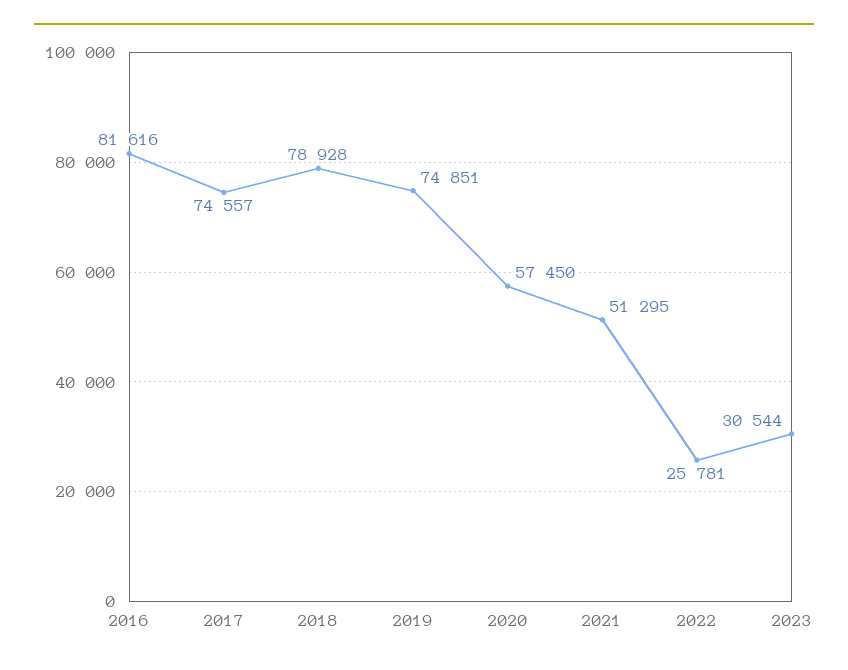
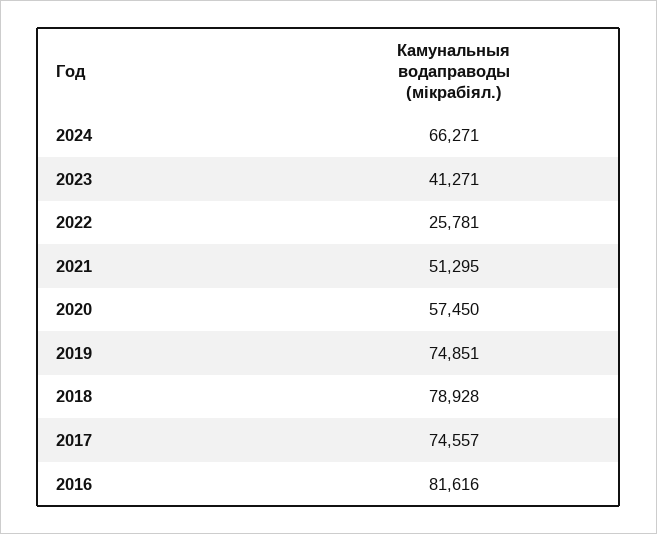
2023: 30544 -> 41271
2024: none -> 66271

